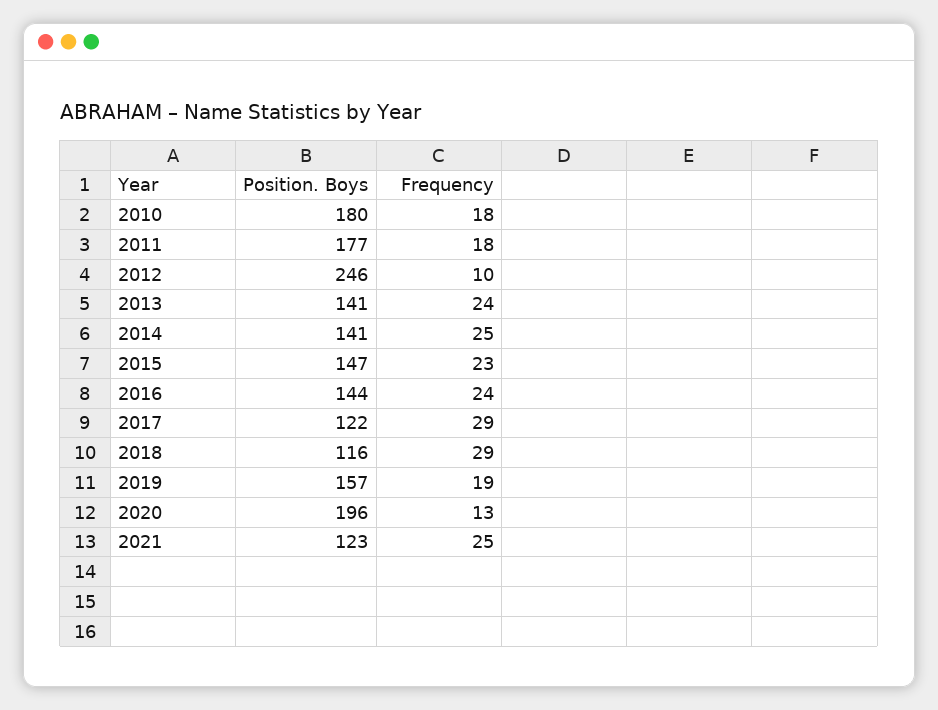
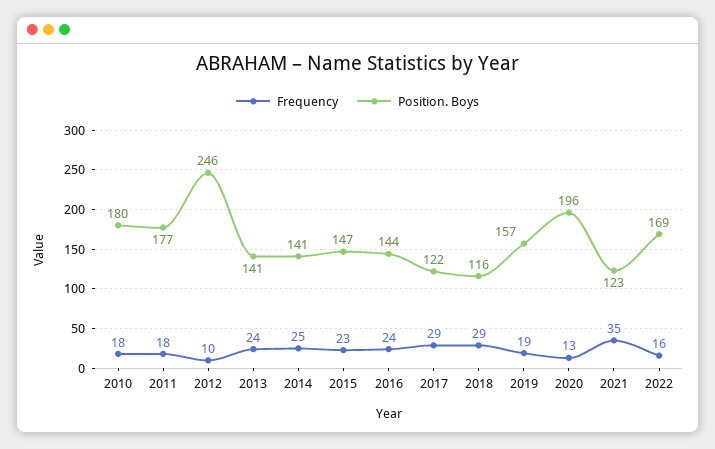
Frequency, 2021: 25 -> 35
Frequency, 2022: none -> 16
Position. Boys, 2022: none -> 169

